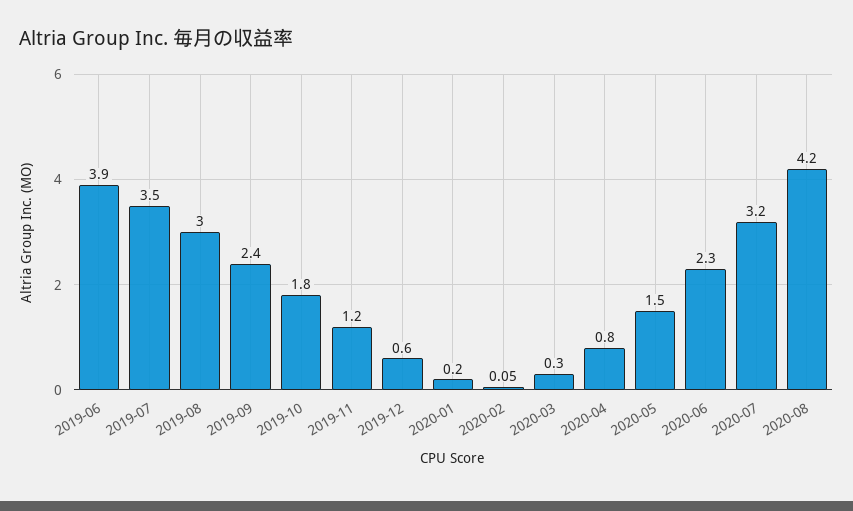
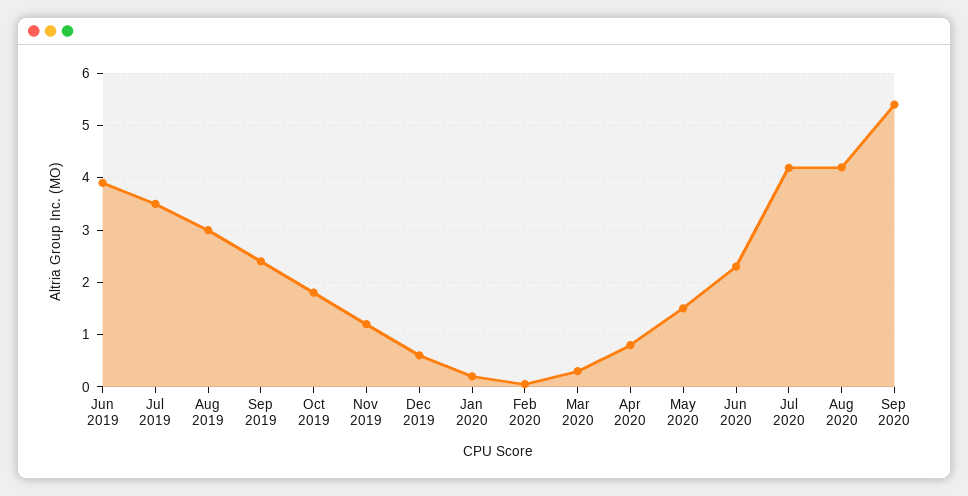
2020-07: 3.2 -> 4.2
Sep 2020: none -> 5.4

